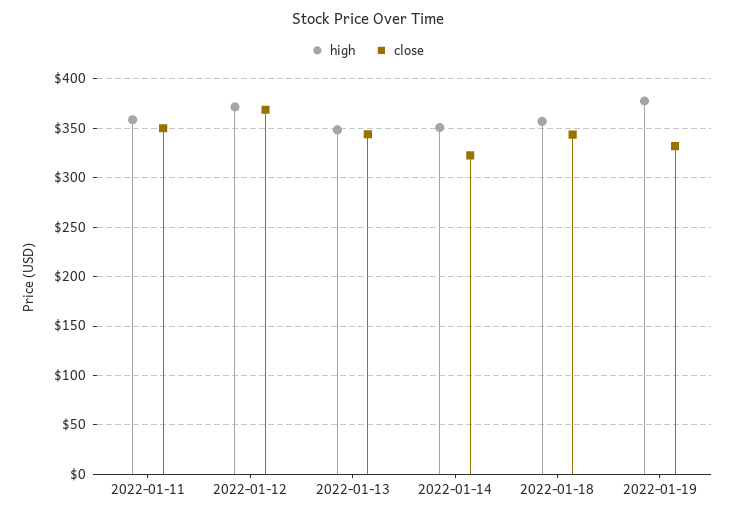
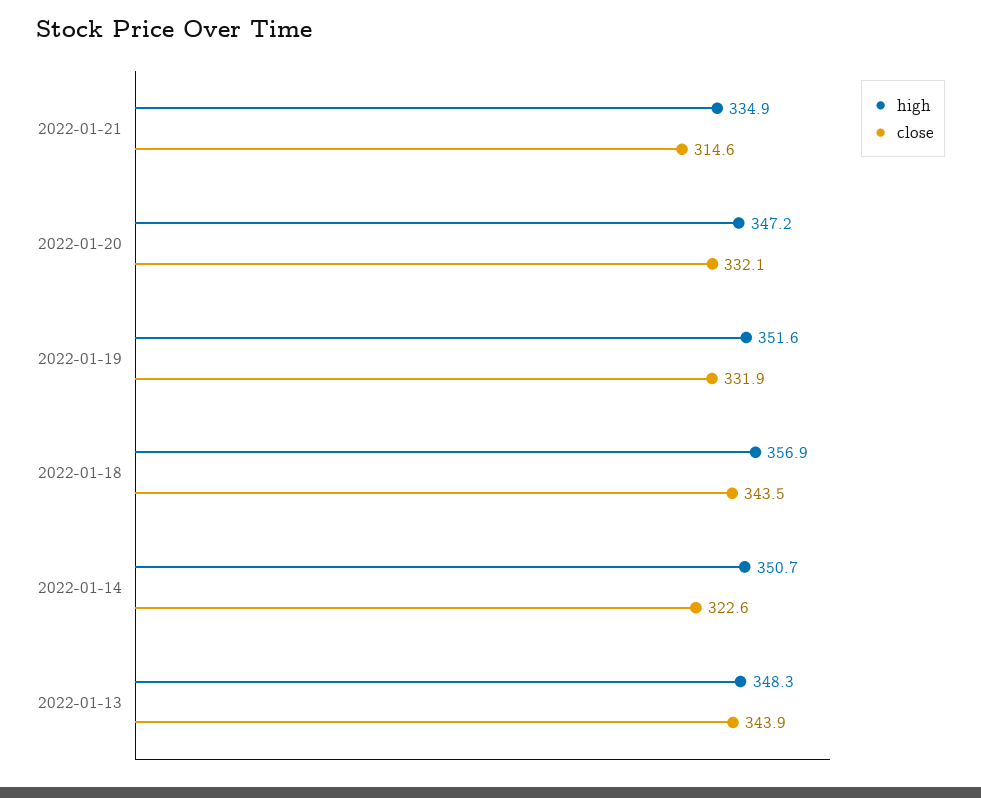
high, 2022-01-11: 360 -> none
close, 2022-01-11: 350 -> none
high, 2022-01-12: 370 -> none
close, 2022-01-12: 370 -> none
high, 2022-01-19: 380 -> 351.6
high, 2022-01-21: none -> 334.9
close, 2022-01-21: none -> 314.6
high, 2022-01-20: none -> 347.2
close, 2022-01-20: none -> 332.1

